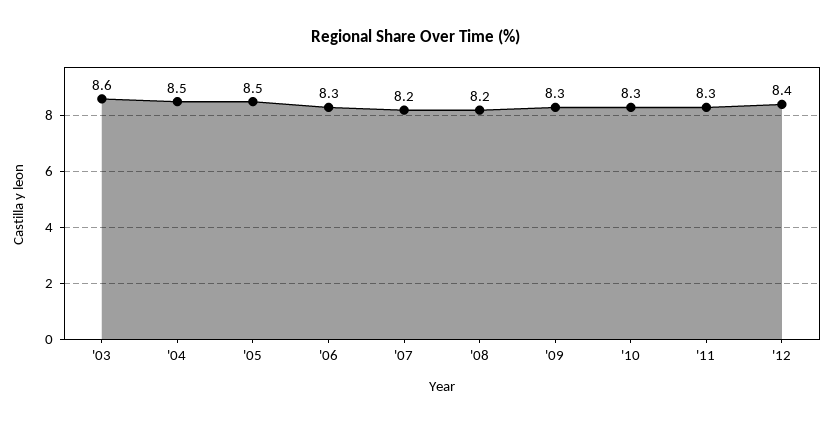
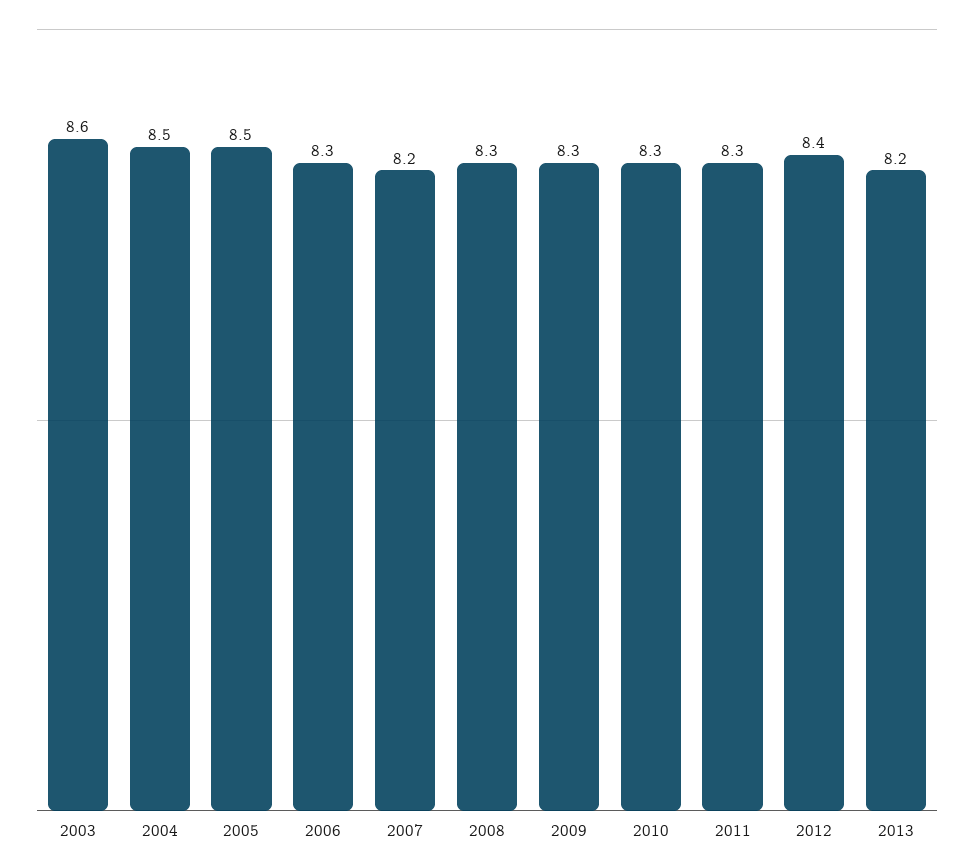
'08: 8.2 -> 8.3
2013: none -> 8.2

